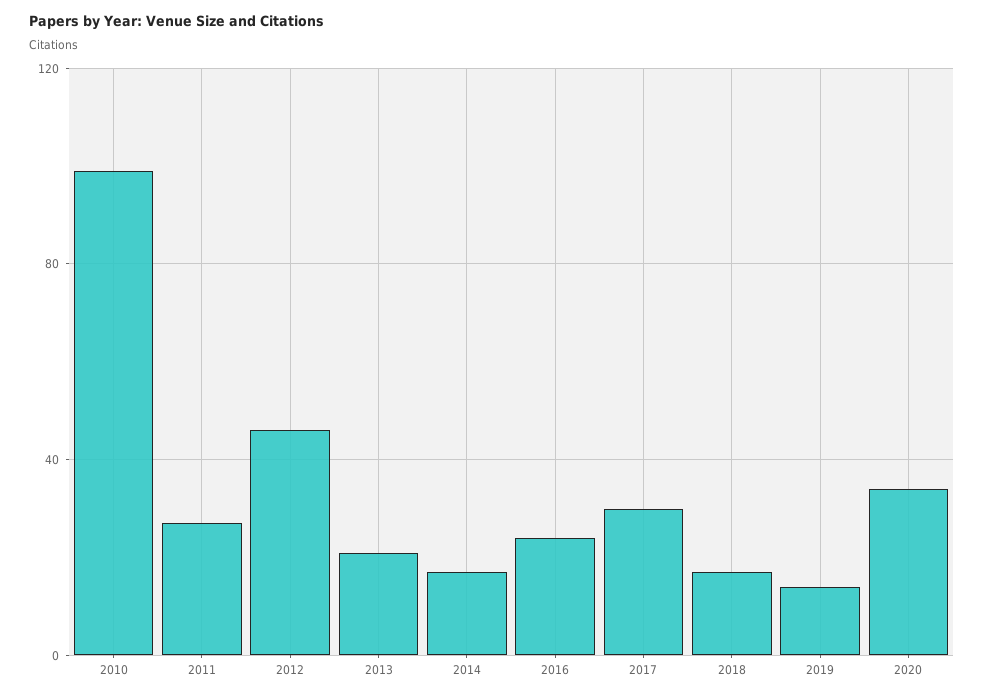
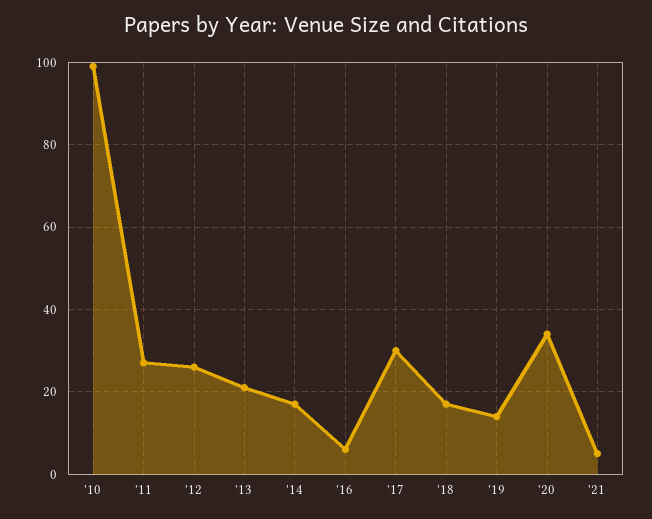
2012: 45 -> 25
2016: 25 -> 5
'21: none -> 5

